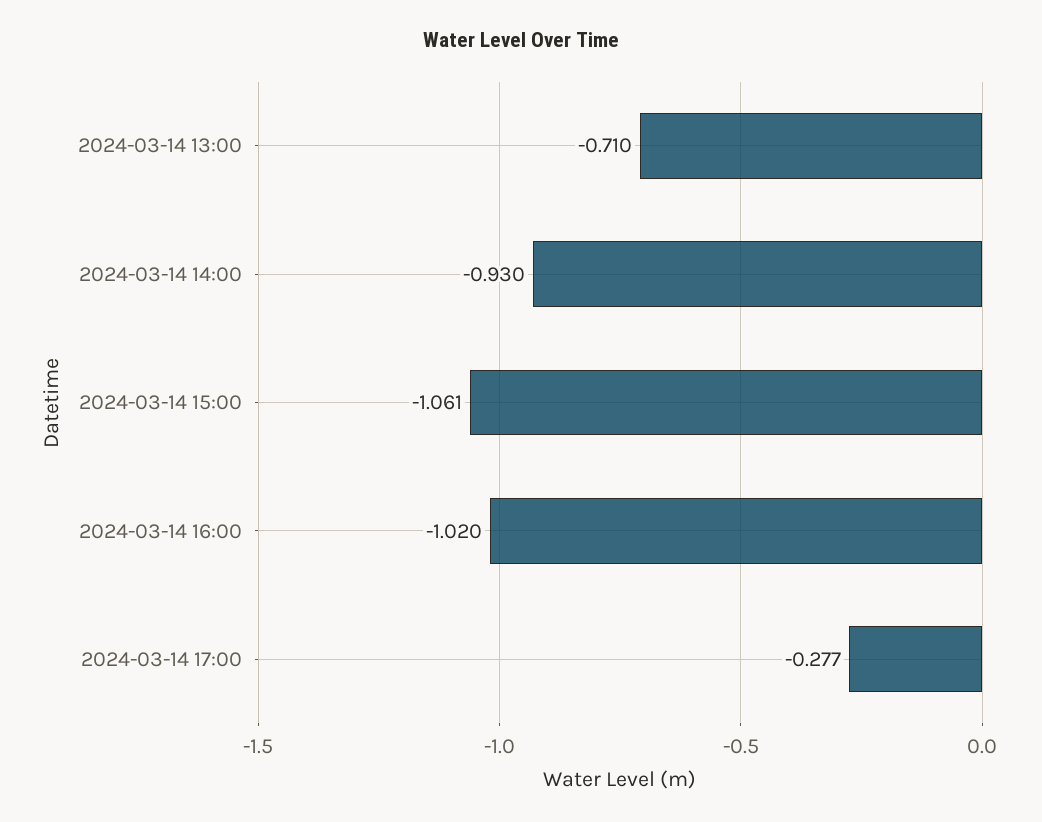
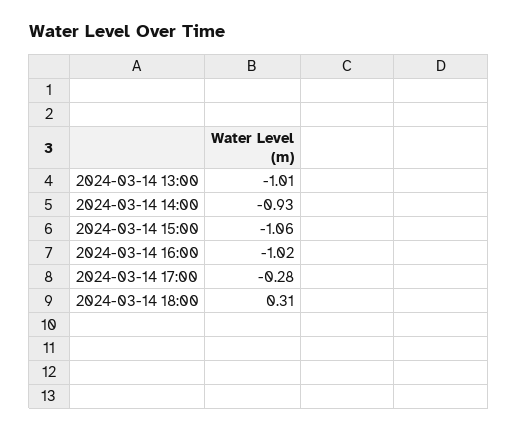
2024-03-14 13:00: -0.71 -> -1.01
2024-03-14 18:00: none -> 0.31

